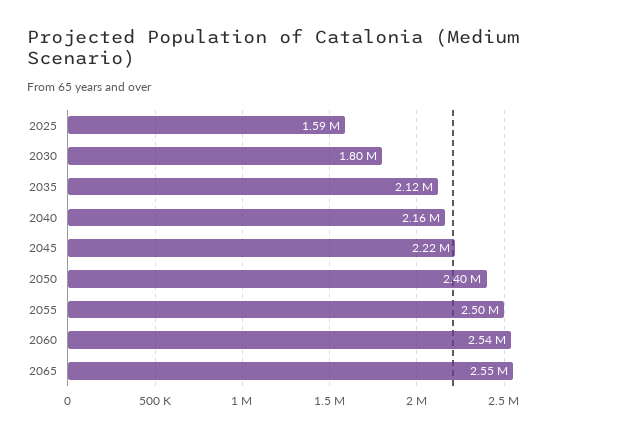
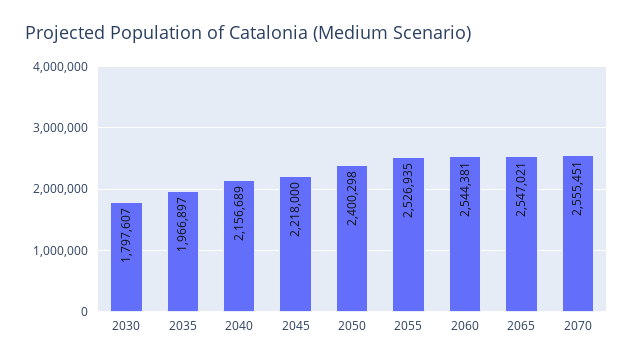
2025: 1590000 -> none
2035: 2120000 -> 1966897
2055: 2500000 -> 2526935
2070: none -> 2555451

